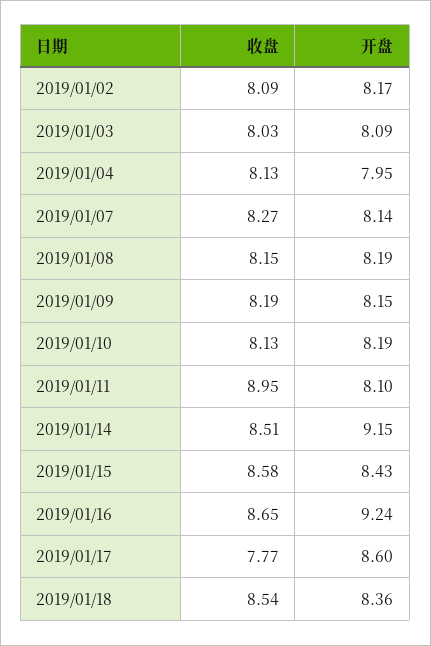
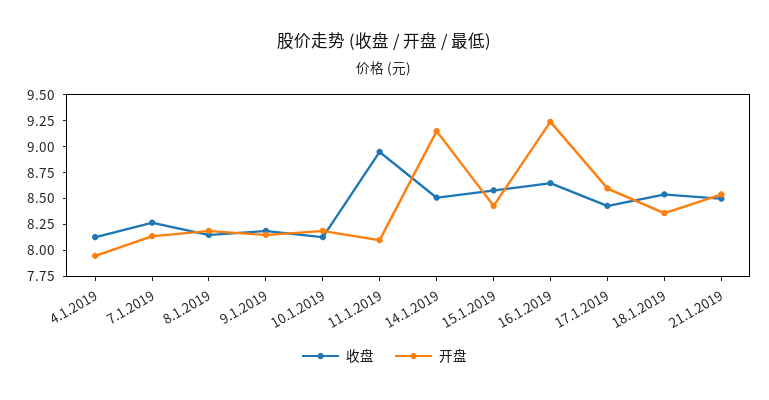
收盘, 2019/01/02: 8.09 -> none
开盘, 2019/01/02: 8.17 -> none
收盘, 2019/01/03: 8.03 -> none
开盘, 2019/01/03: 8.09 -> none
收盘, 2019/01/17: 7.77 -> 8.5
收盘, 21.1.2019: none -> 8.5
开盘, 21.1.2019: none -> 8.5

